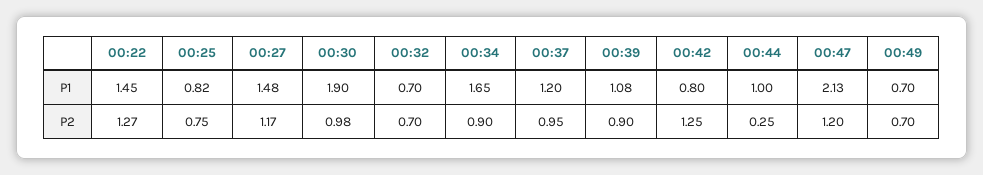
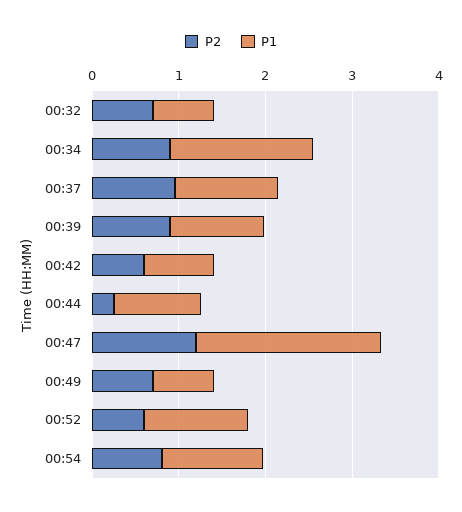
P1, 00:22: 1.45 -> none
P1, 00:25: 0.82 -> none
P1, 00:27: 1.48 -> none
P1, 00:30: 1.9 -> none
P2, 00:22: 1.27 -> none
P2, 00:25: 0.75 -> none
P2, 00:27: 1.17 -> none
P2, 00:30: 0.98 -> none
P2, 00:42: 1.25 -> 0.6
P2, 00:52: none -> 0.6
P1, 00:52: none -> 1.2
P2, 00:54: none -> 0.8
P1, 00:54: none -> 1.2

